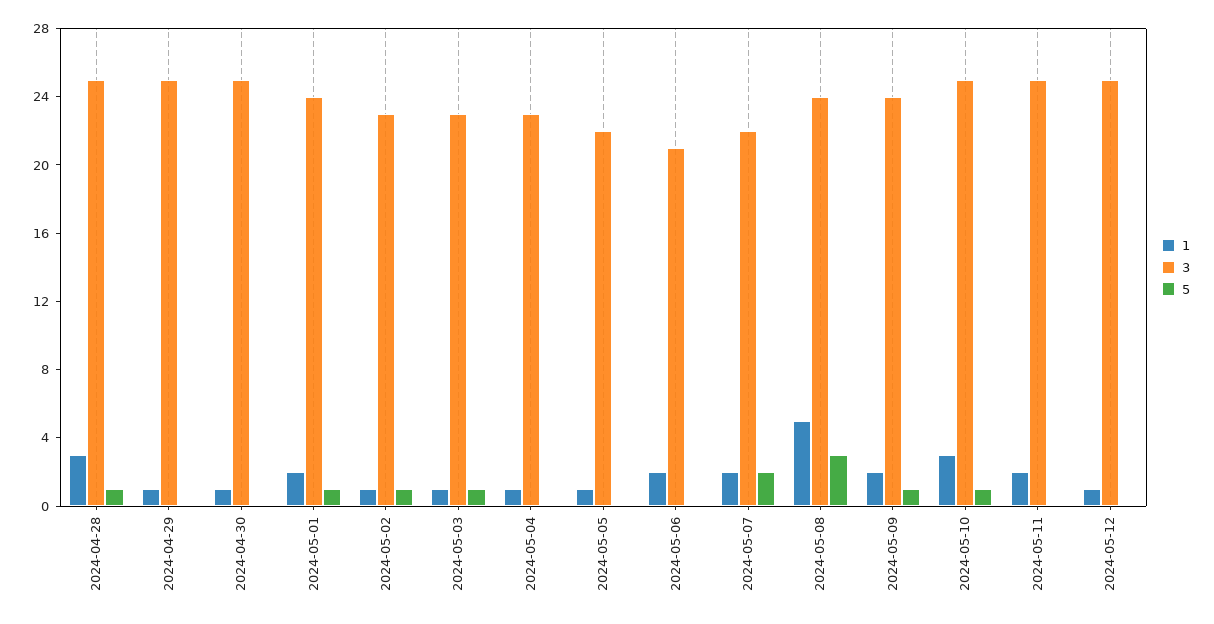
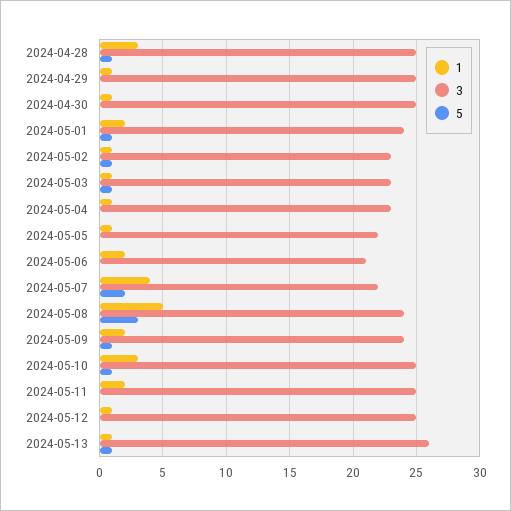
1, 2024-05-07: 2 -> 4
1, 2024-05-13: none -> 1
3, 2024-05-13: none -> 26
5, 2024-05-13: none -> 1

